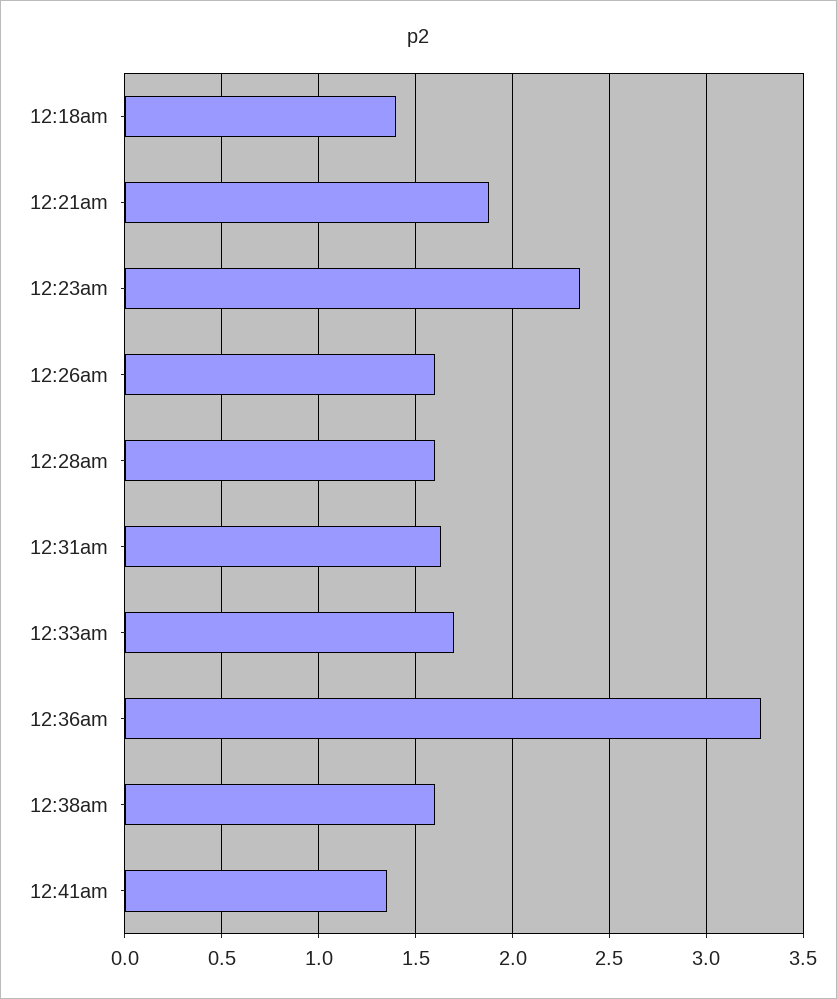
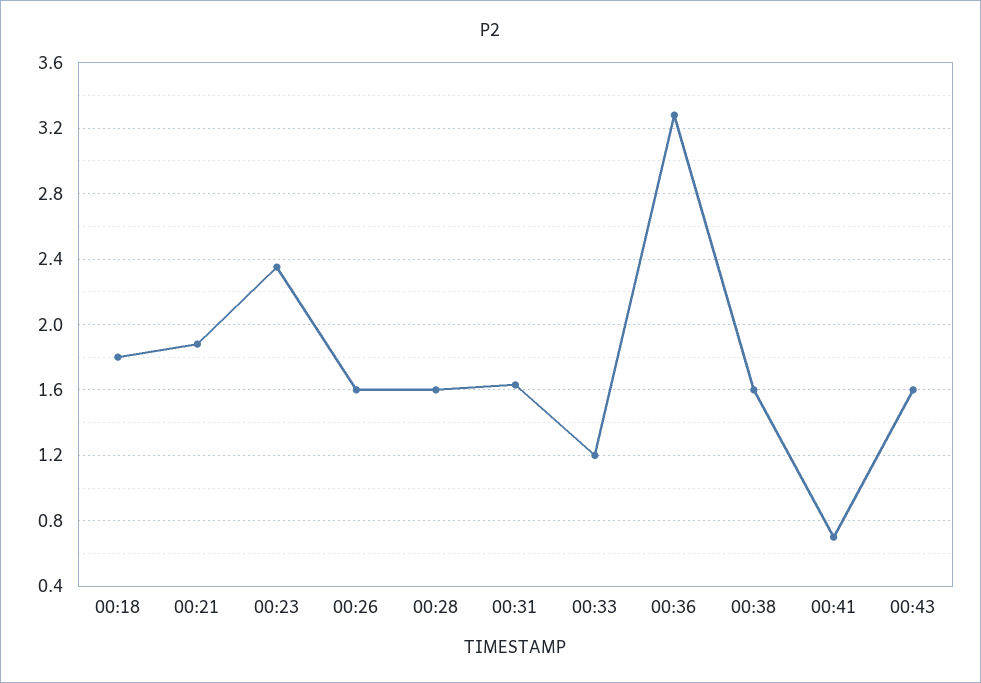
12:18am: 1.4 -> 1.8
12:33am: 1.7 -> 1.2
12:41am: 1.35 -> 0.7
00:43: none -> 1.6

